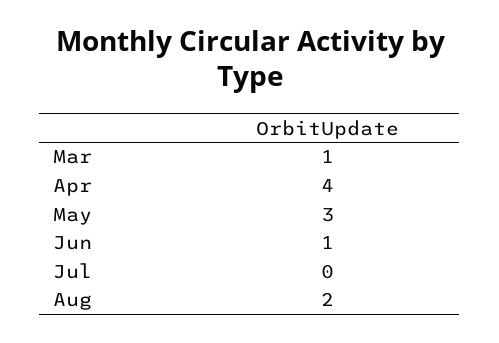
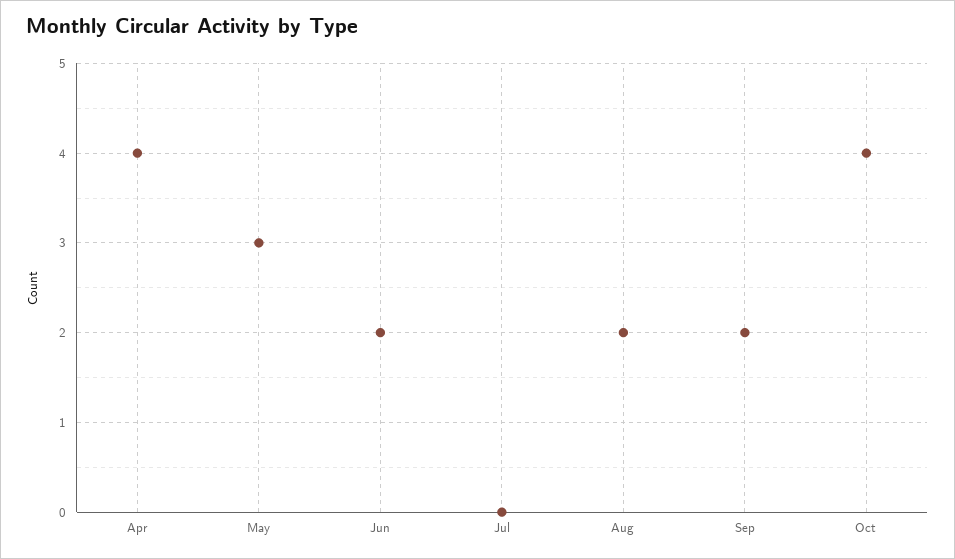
Mar: 1 -> none
Jun: 1 -> 2
Sep: none -> 2
Oct: none -> 4

